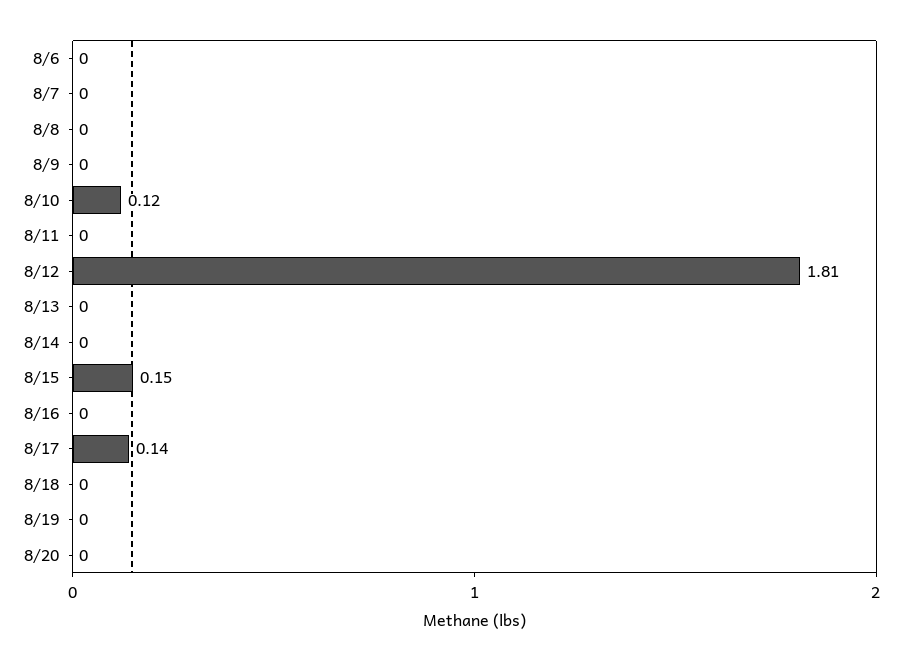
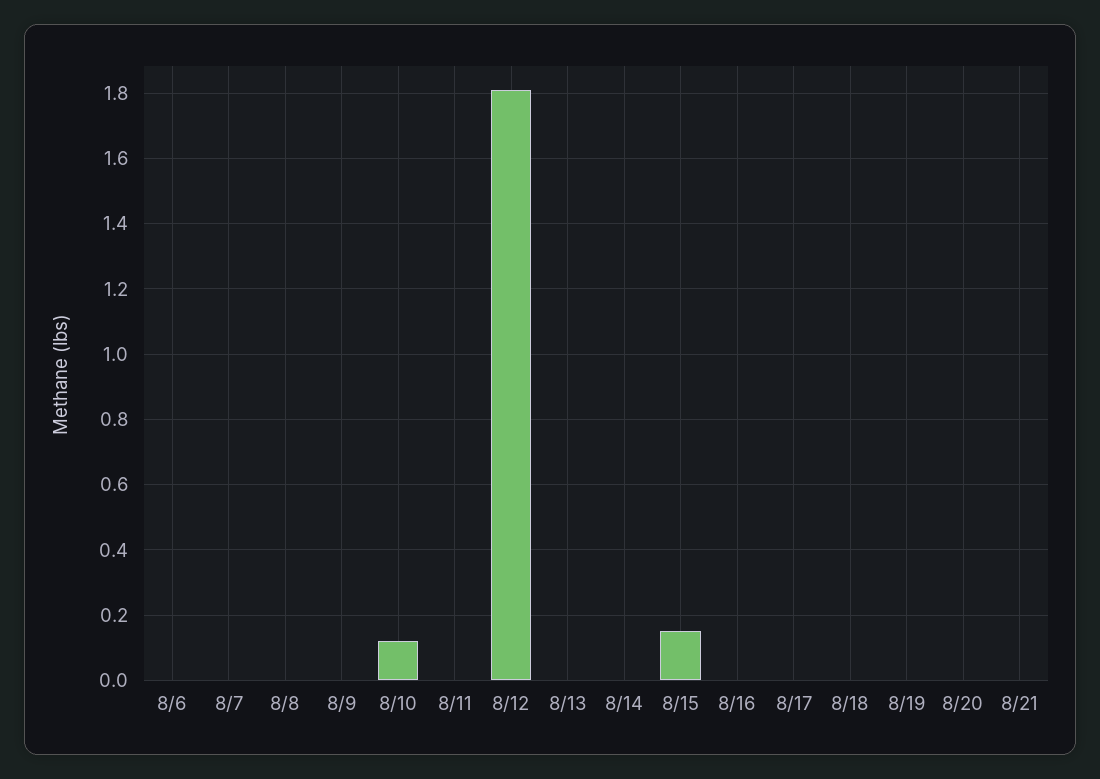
8/17: 0.14 -> 0
8/21: none -> 0

